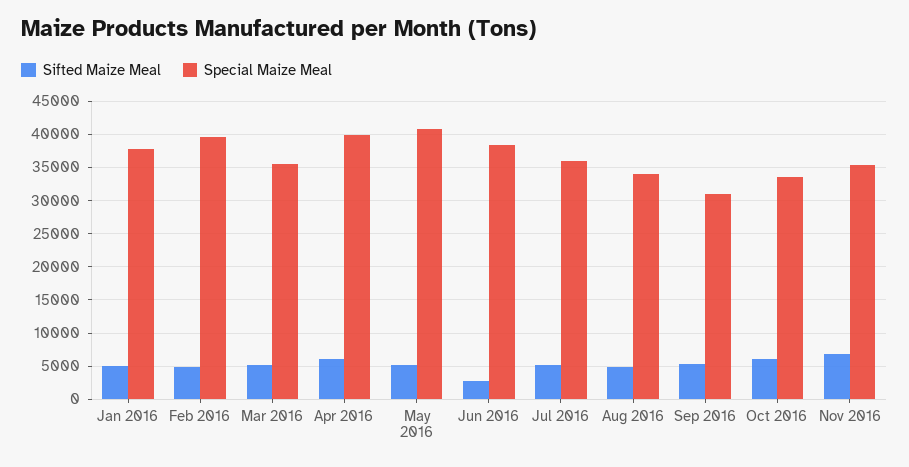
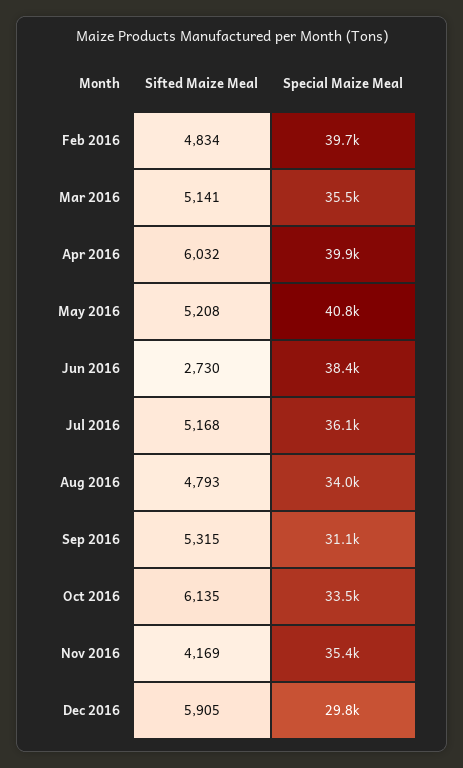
Sifted Maize Meal, Jan 2016: 5000 -> none
Special Maize Meal, Jan 2016: 38000 -> none
Sifted Maize Meal, Nov 2016: 7000 -> 4169
Sifted Maize Meal, Dec 2016: none -> 5905
Special Maize Meal, Dec 2016: none -> 29800

